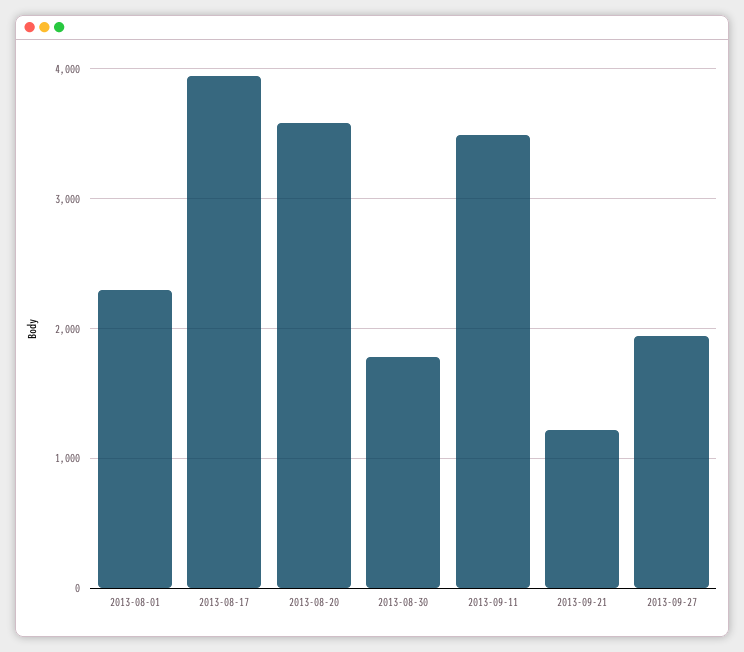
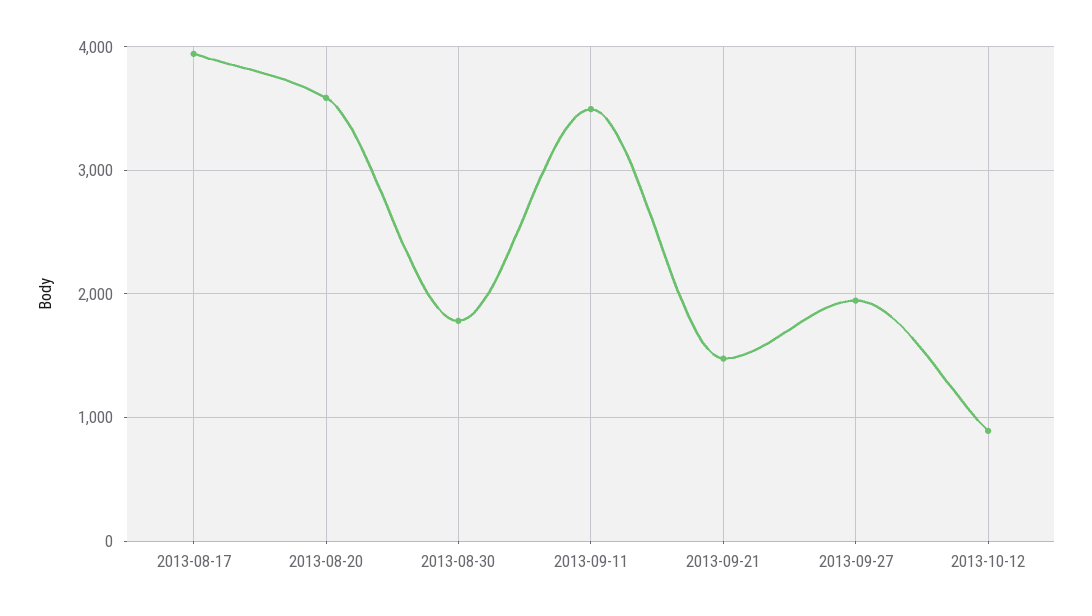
2013-08-01: 2300 -> none
2013-09-21: 1200 -> 1500
2013-10-12: none -> 900

